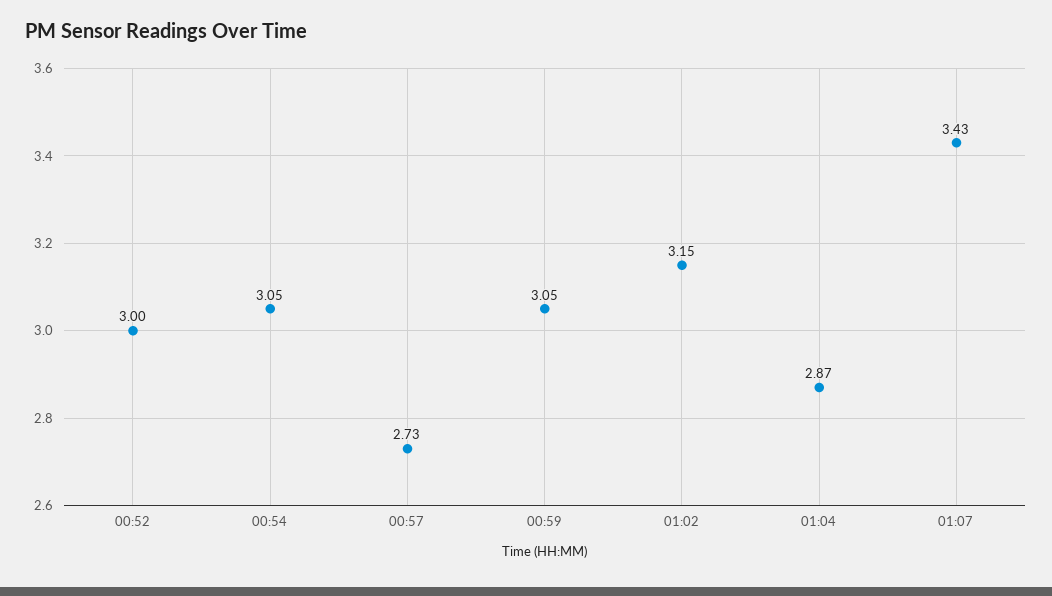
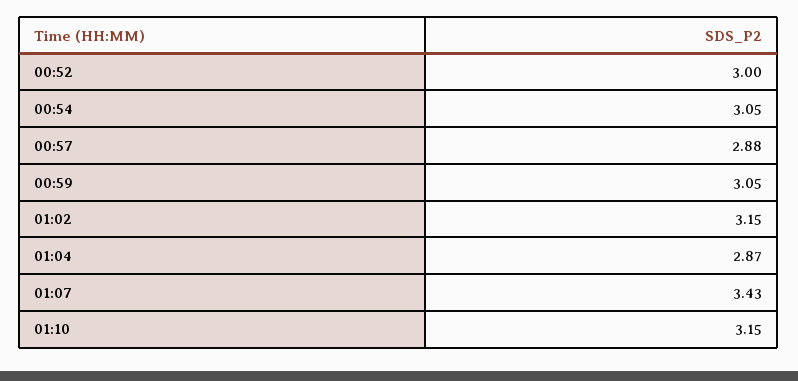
00:57: 2.73 -> 2.88
01:10: none -> 3.15

